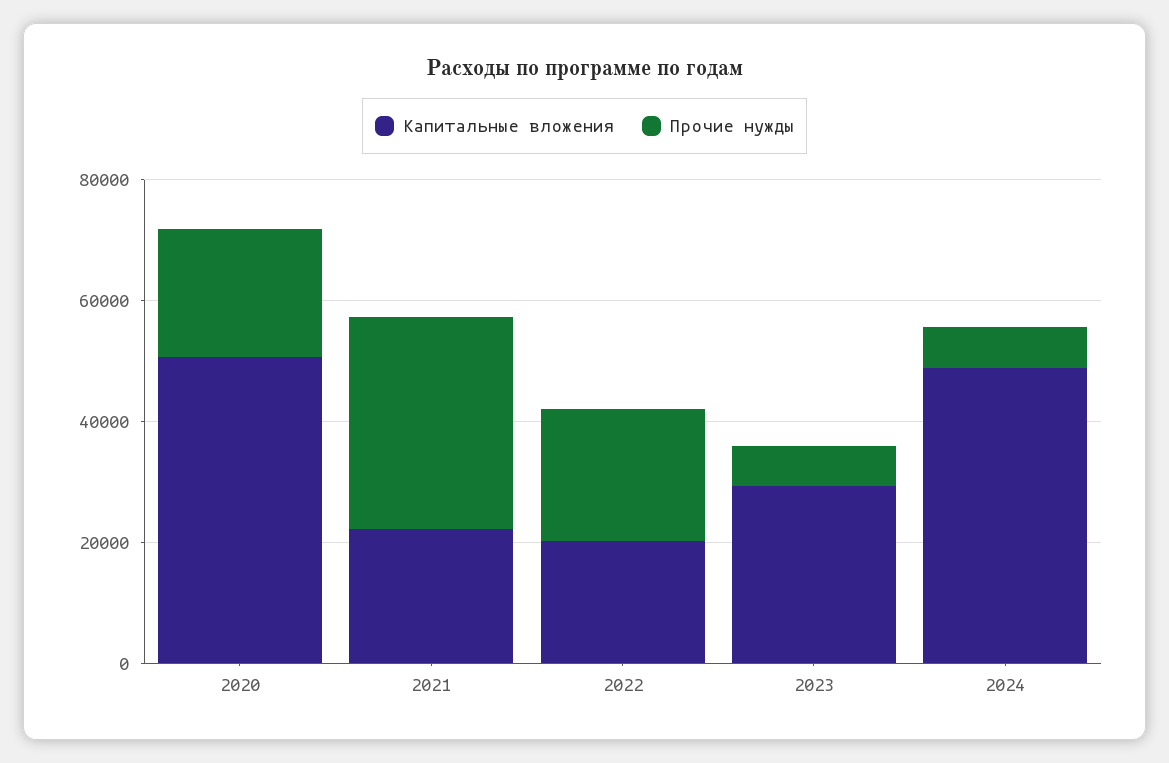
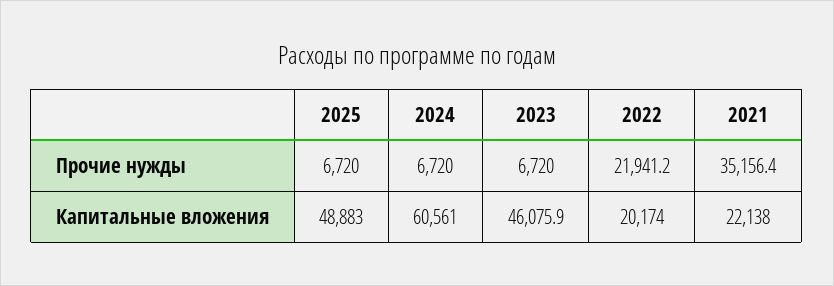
Капитальные вложения, 2020: 50000 -> none
Прочие нужды, 2020: 20000 -> none
Капитальные вложения, 2023: 30000 -> 46075.9
Капитальные вложения, 2024: 50000 -> 60561
Прочие нужды, 2025: none -> 6720
Капитальные вложения, 2025: none -> 48883

